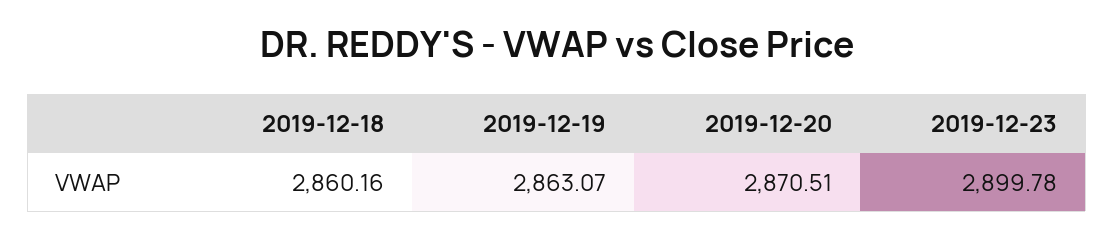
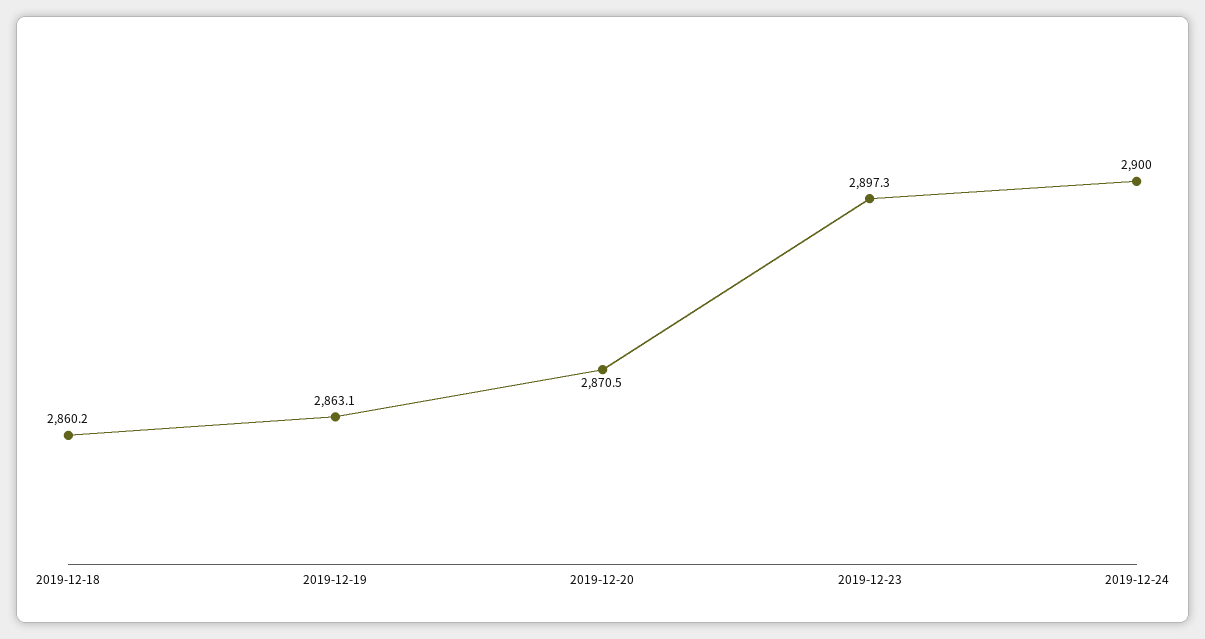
2019-12-23: 2899.78 -> 2897.3
2019-12-24: none -> 2900

